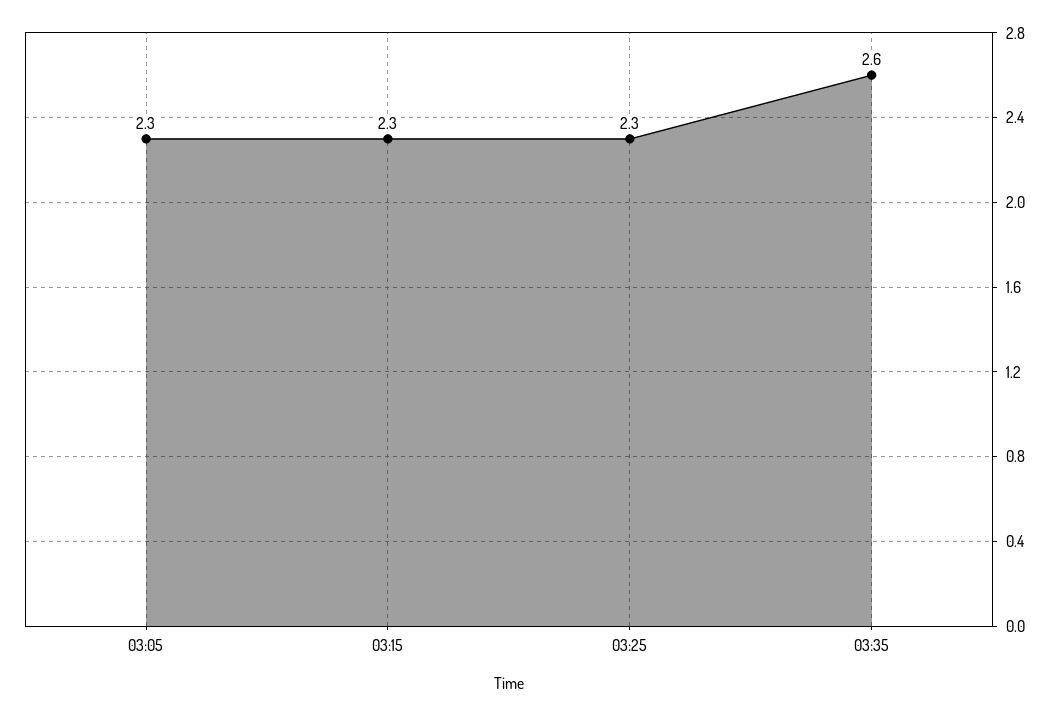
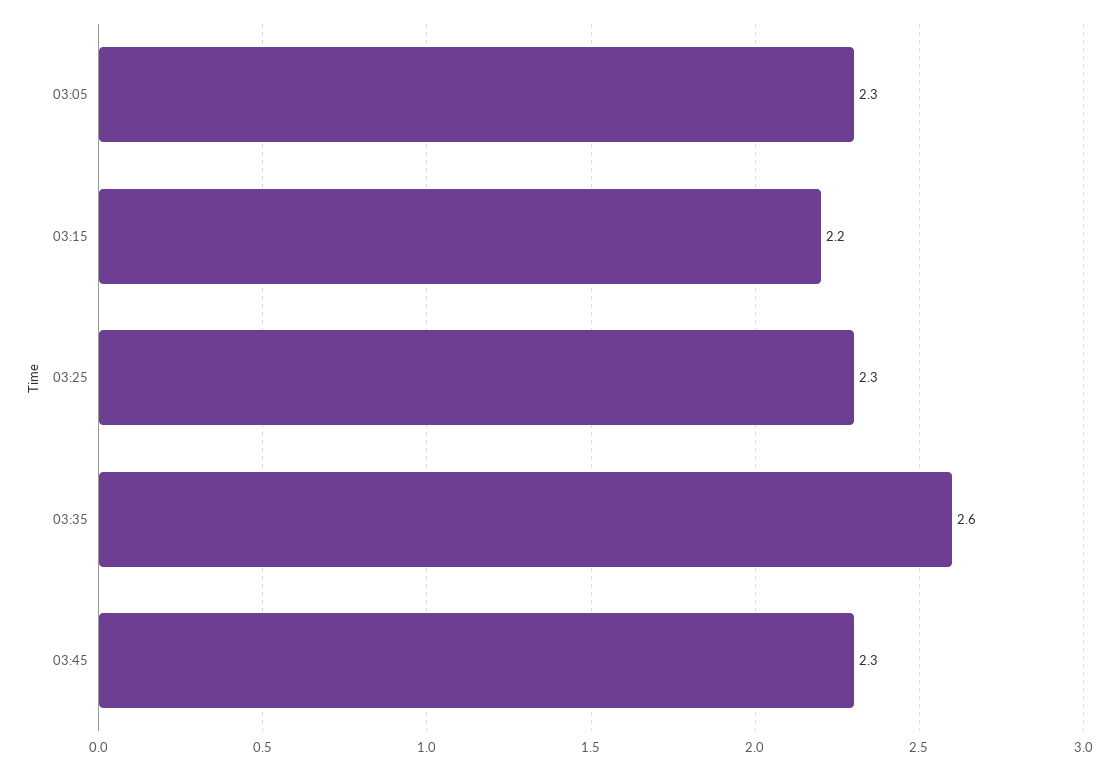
03:15: 2.3 -> 2.2
03:45: none -> 2.3

